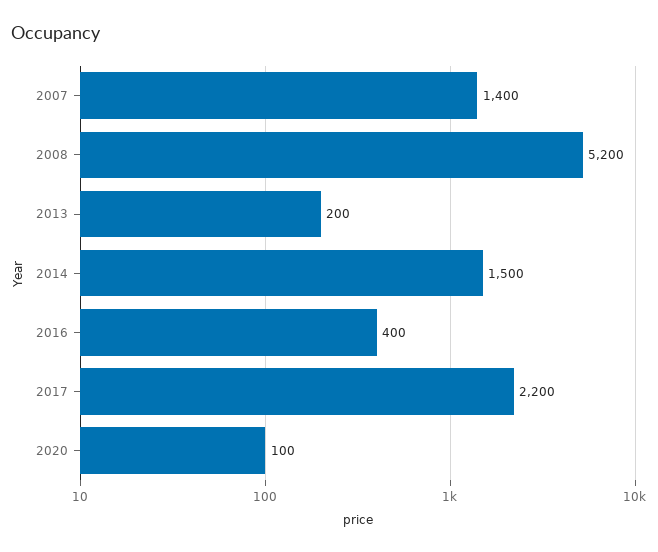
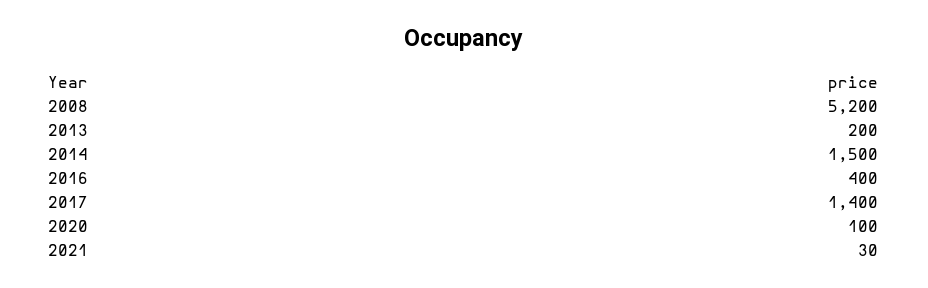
2007: 1400 -> none
2017: 2200 -> 1400
2021: none -> 30

